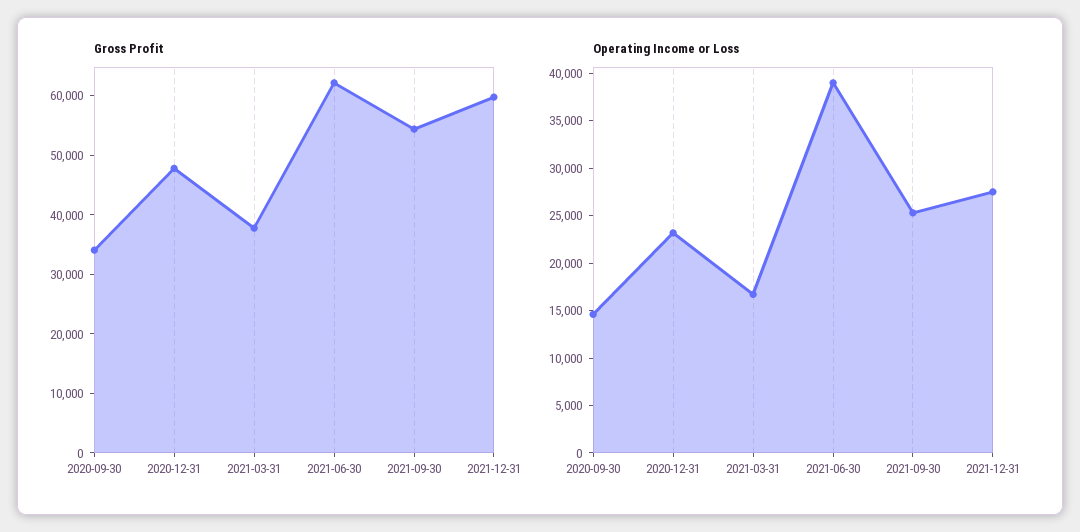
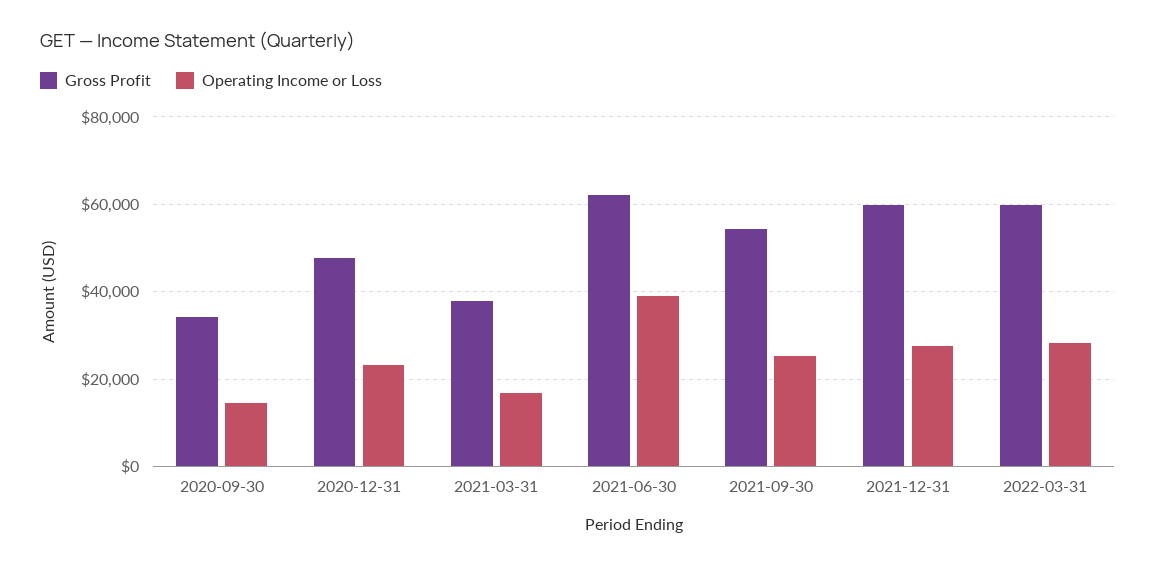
Gross Profit, 2022-03-31: none -> 60000
Operating Income or Loss, 2022-03-31: none -> 28000

